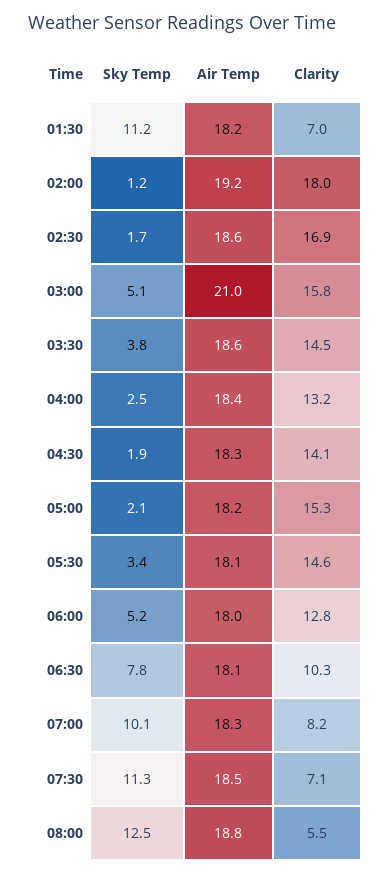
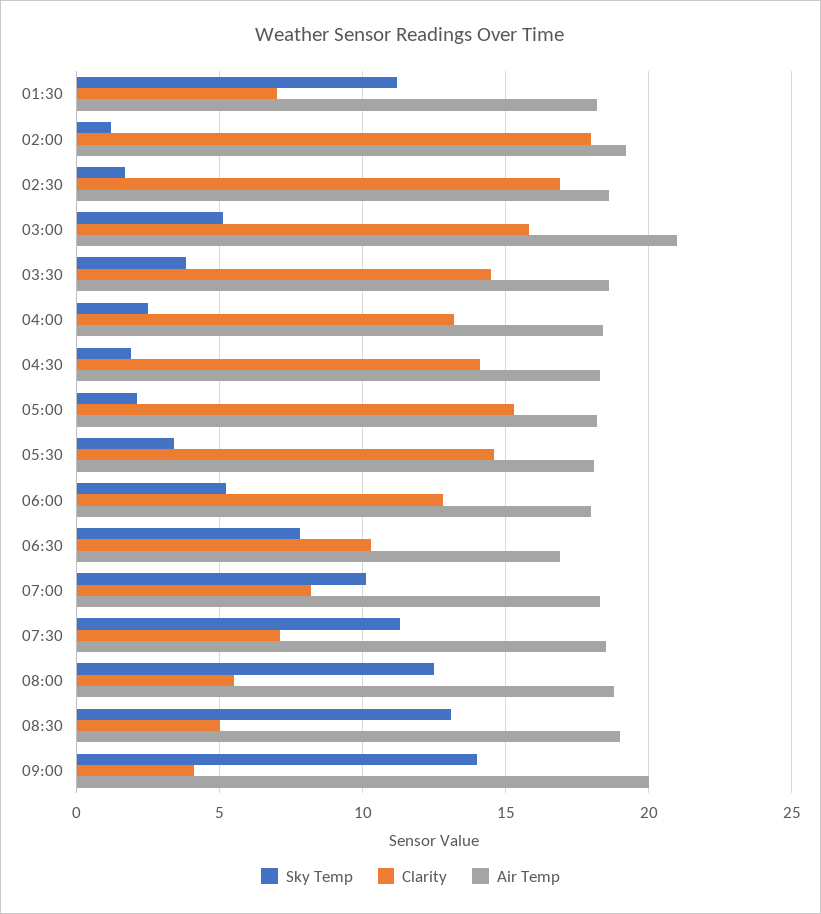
Air Temp, 06:30: 18.1 -> 17
Sky Temp, 08:30: none -> 13
Clarity, 08:30: none -> 5
Air Temp, 08:30: none -> 19
Sky Temp, 09:00: none -> 14
Clarity, 09:00: none -> 4
Air Temp, 09:00: none -> 20

